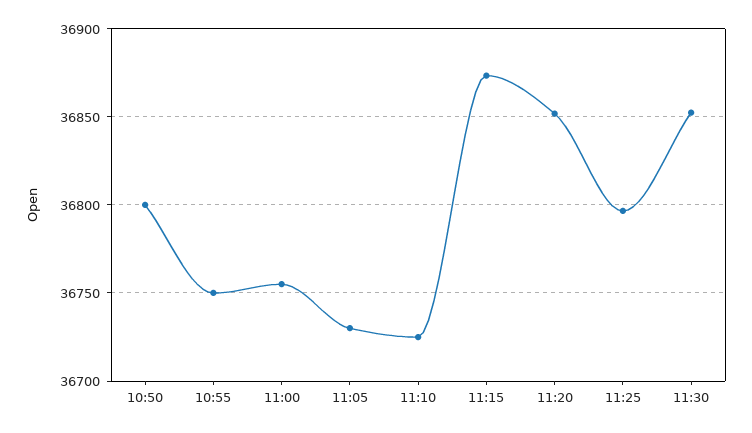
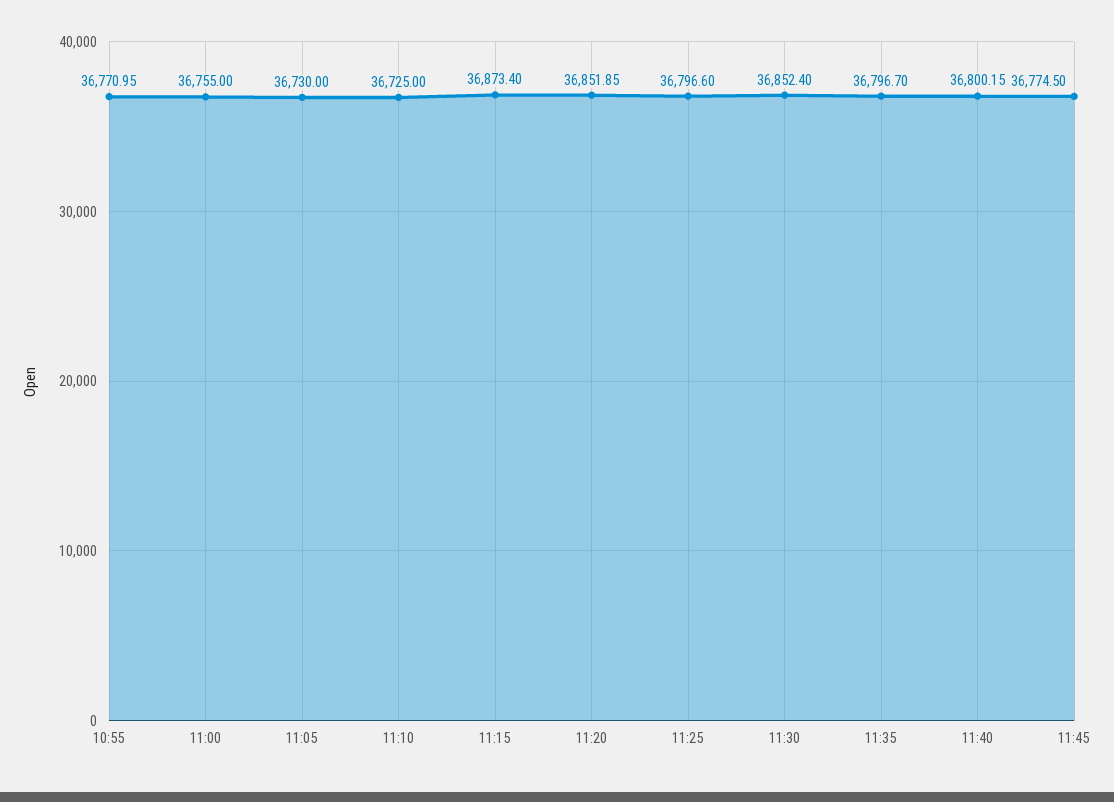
10:50: 36800 -> none
10:55: 36750 -> 36770.95
11:35: none -> 36796.7
11:40: none -> 36800.15
11:45: none -> 36774.5

